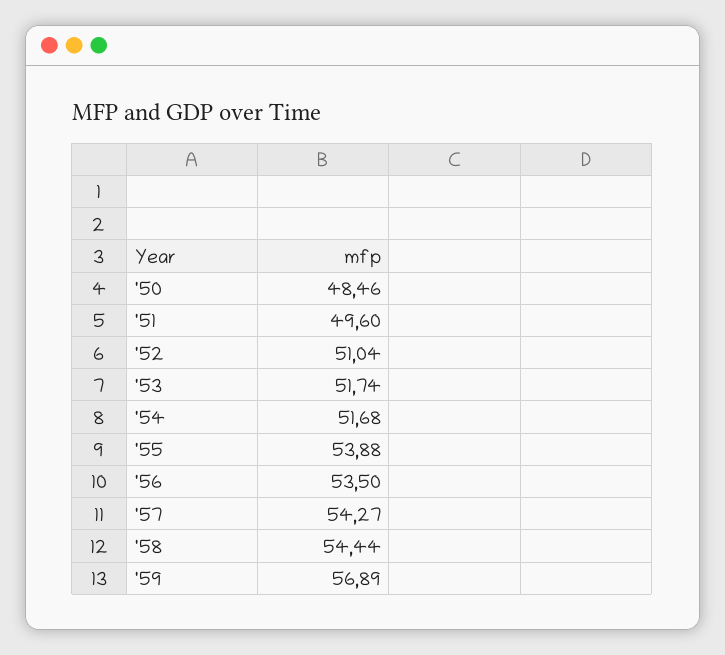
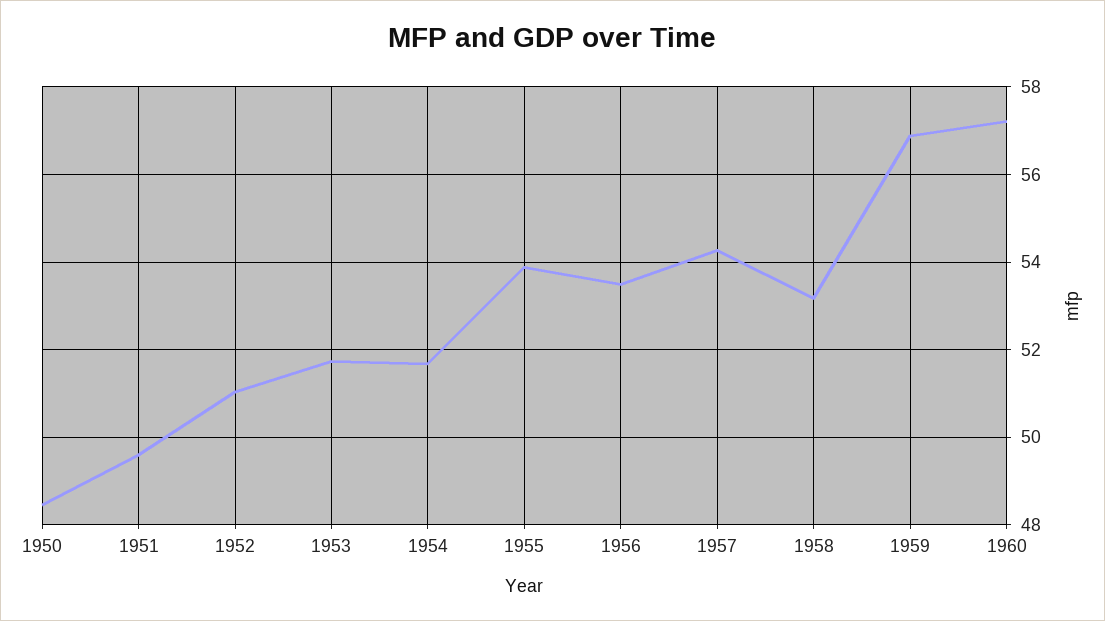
'58: 54.44 -> 53.2
1960: none -> 57.2

